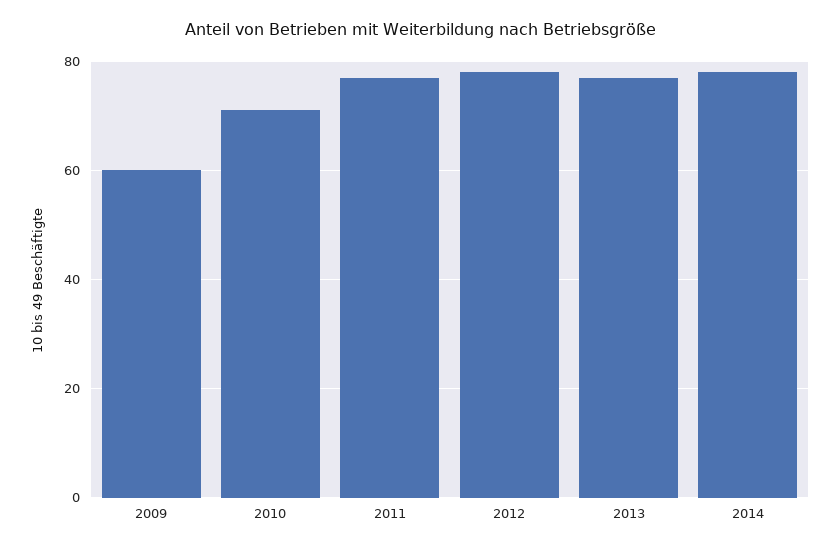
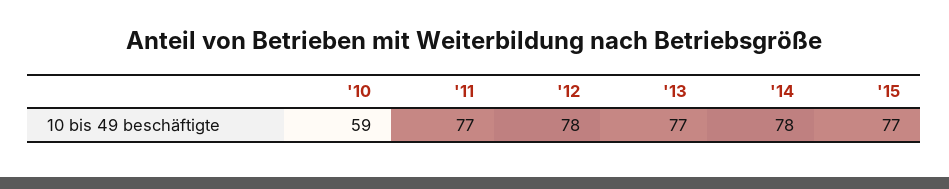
2009: 60 -> none
2010: 70 -> 59
'15: none -> 77

